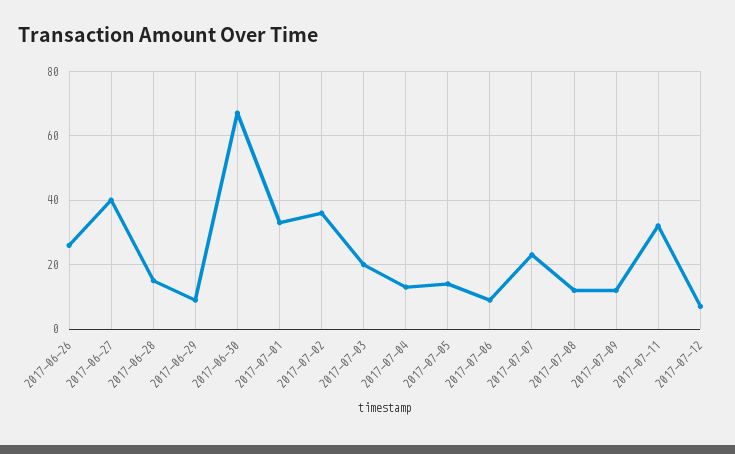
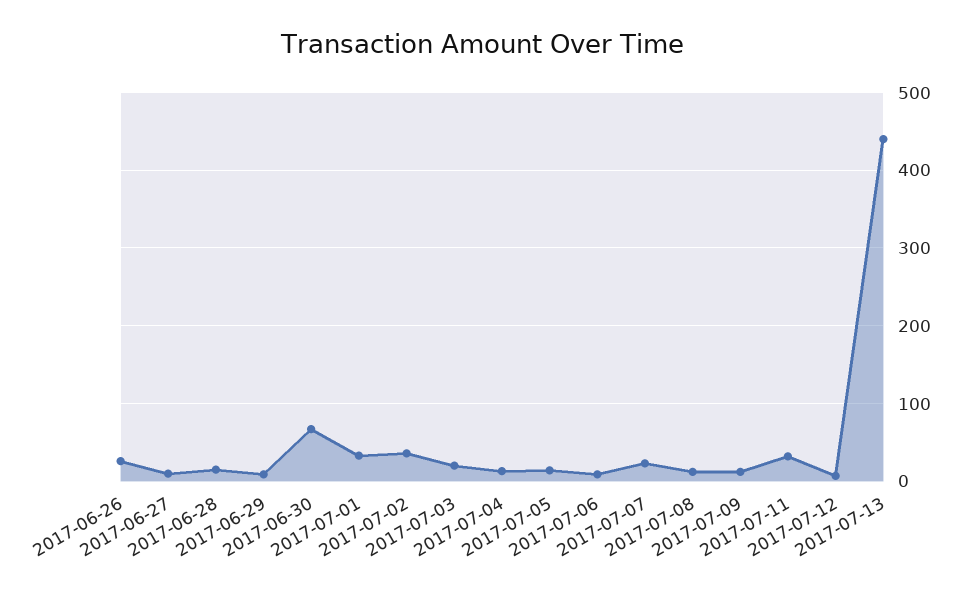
2017-06-27: 40 -> 10
2017-07-13: none -> 440

